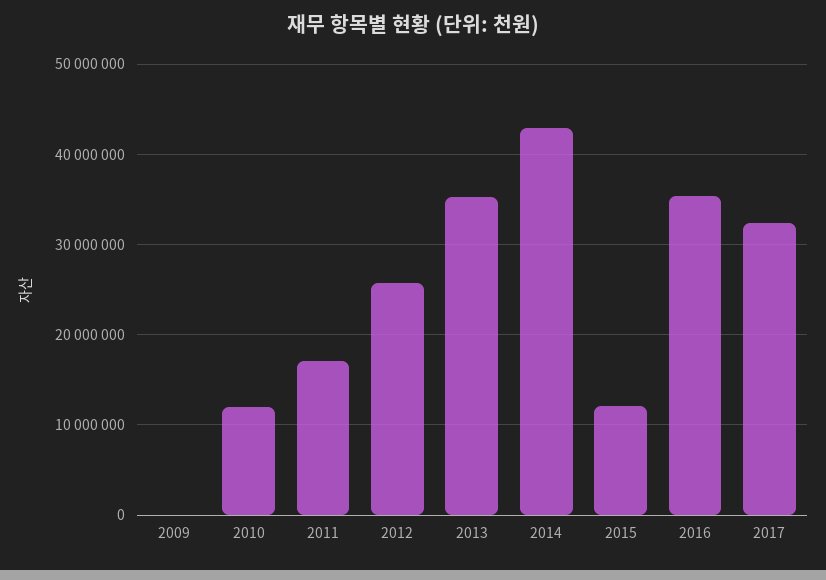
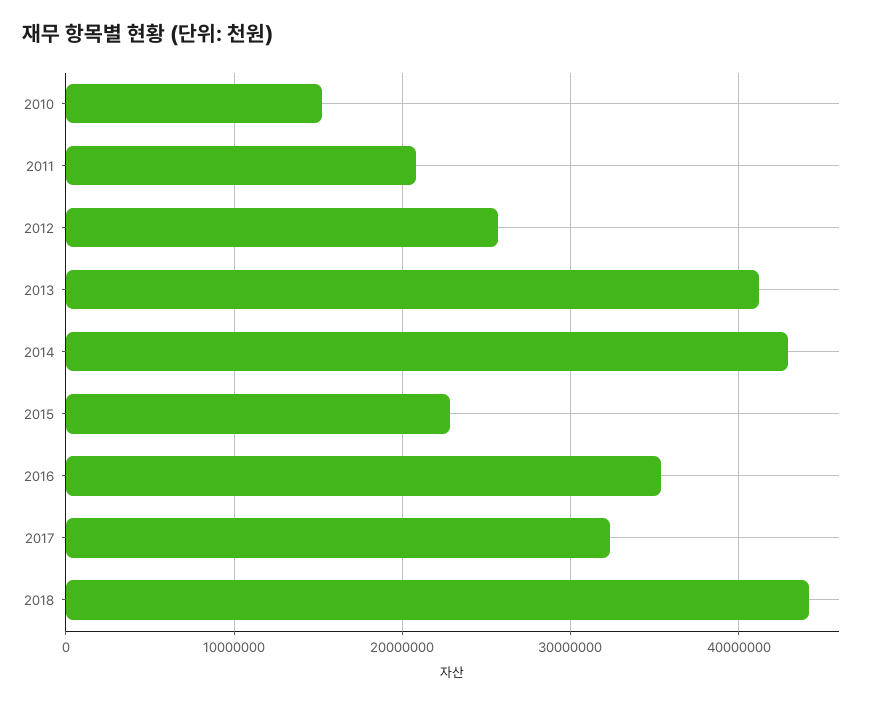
2009: 0 -> none
2010: 12000000 -> 15000000
2011: 17000000 -> 21000000
2013: 35000000 -> 41000000
2015: 12000000 -> 23000000
2018: none -> 44000000

